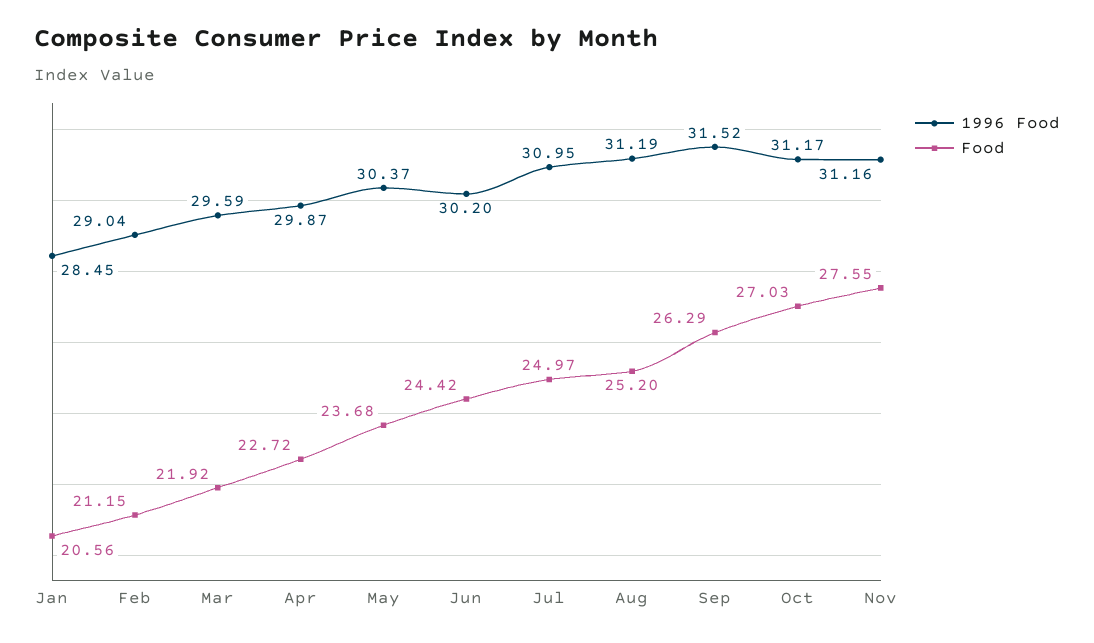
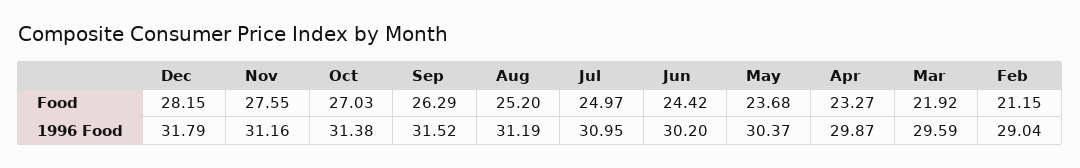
1996 Food, Jan: 28.45 -> none
Food, Jan: 20.56 -> none
Food, Apr: 22.72 -> 23.27
1996 Food, Oct: 31.17 -> 31.38
Food, Dec: none -> 28.15
1996 Food, Dec: none -> 31.79

